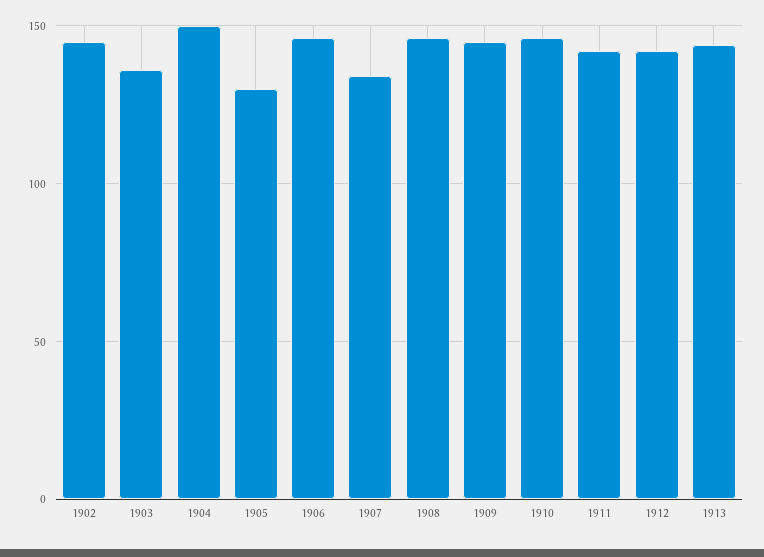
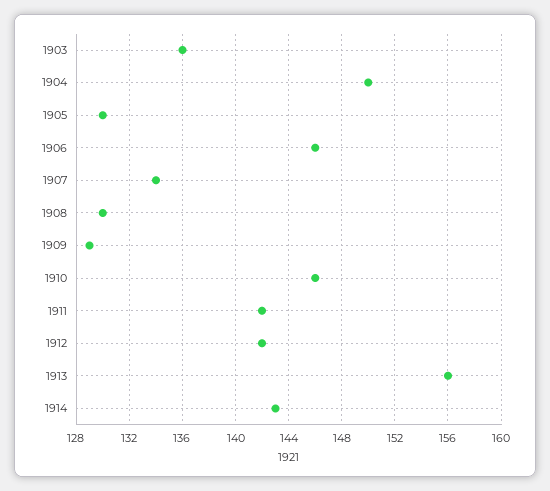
1902: 145 -> none
1908: 145 -> 130
1909: 145 -> 129
1913: 145 -> 156
1914: none -> 143

